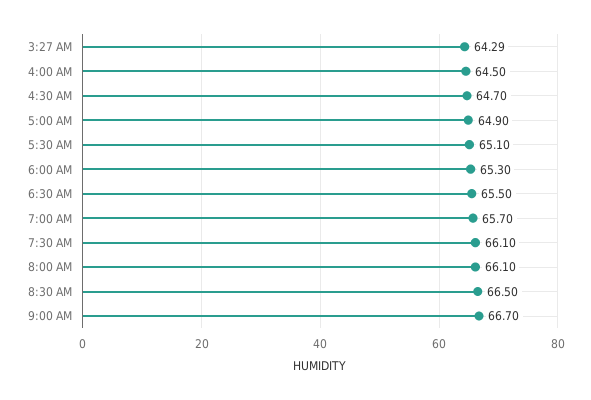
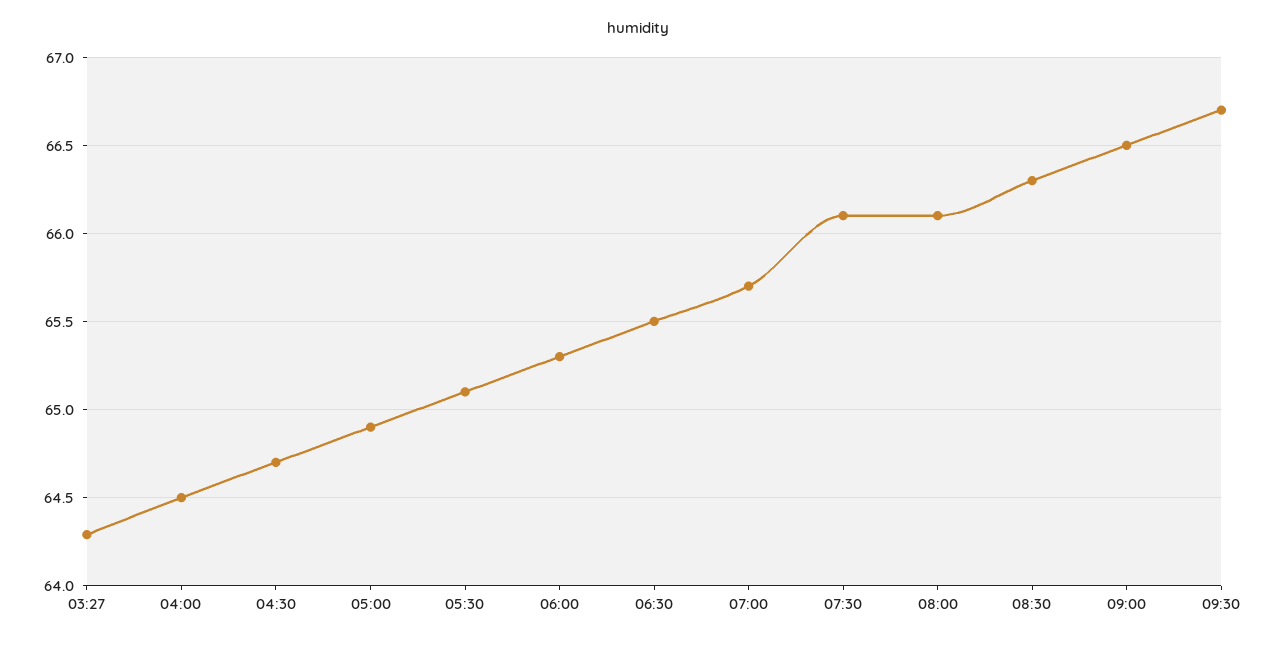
8:30 AM: 66.5 -> 66.3
9:00 AM: 66.7 -> 66.5
09:30: none -> 66.7

